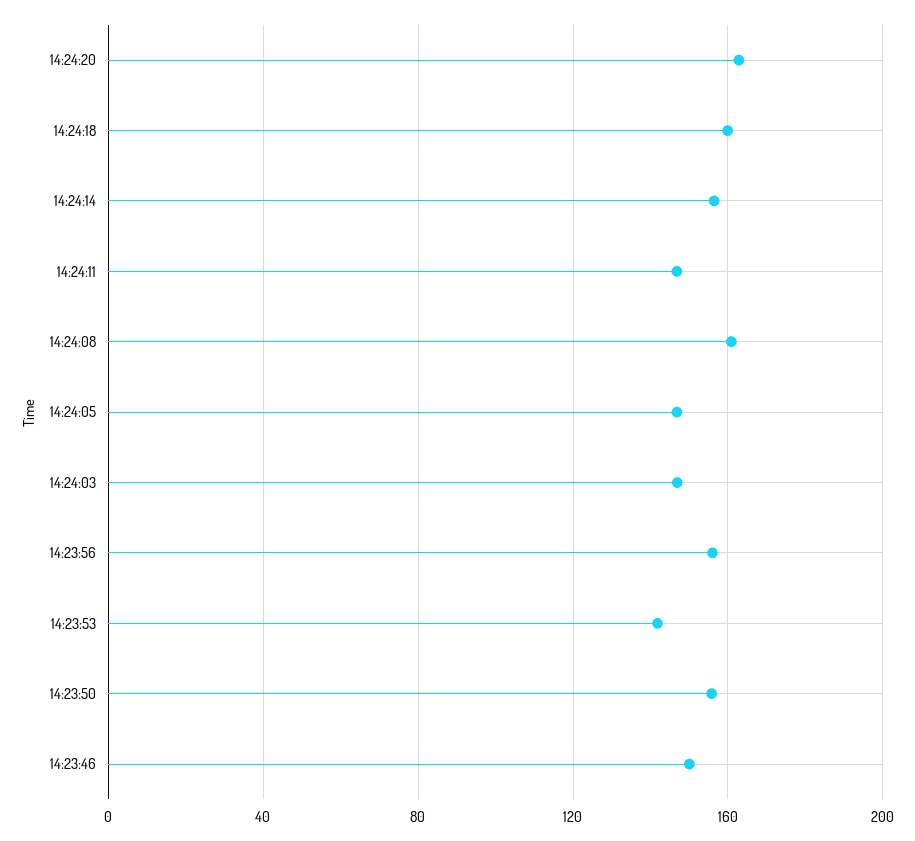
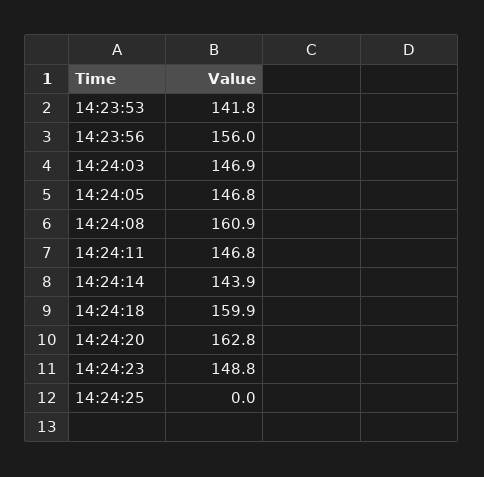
14:24:14: 155 -> 143.9
14:23:50: 155 -> none
14:23:46: 150 -> none
14:24:23: none -> 148.8
14:24:25: none -> 0

